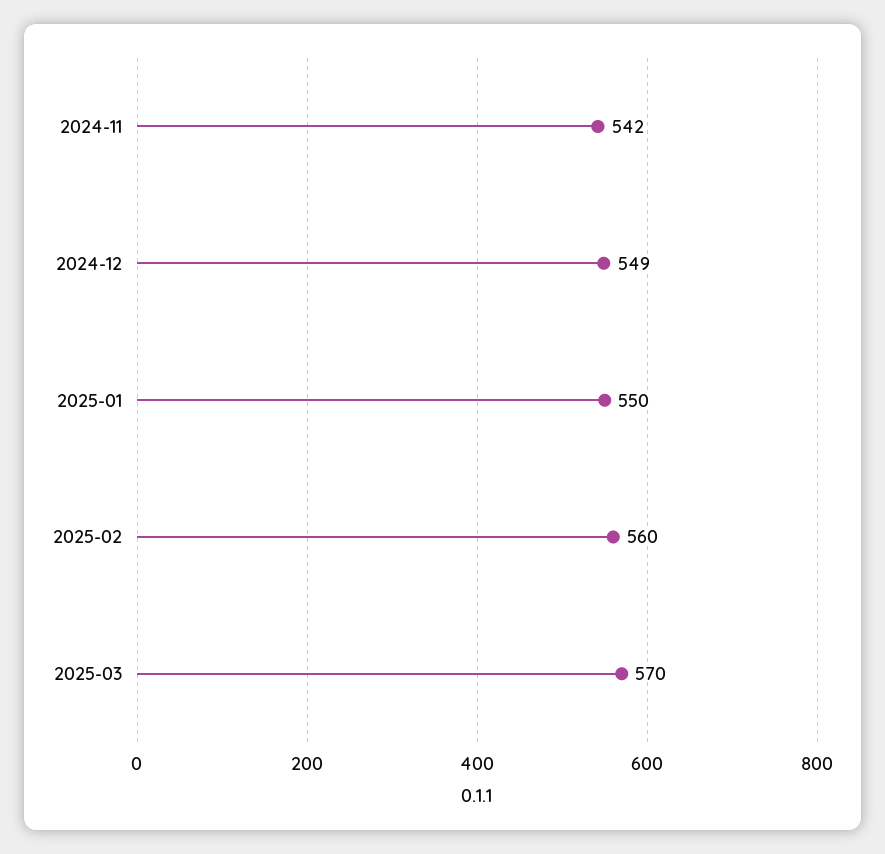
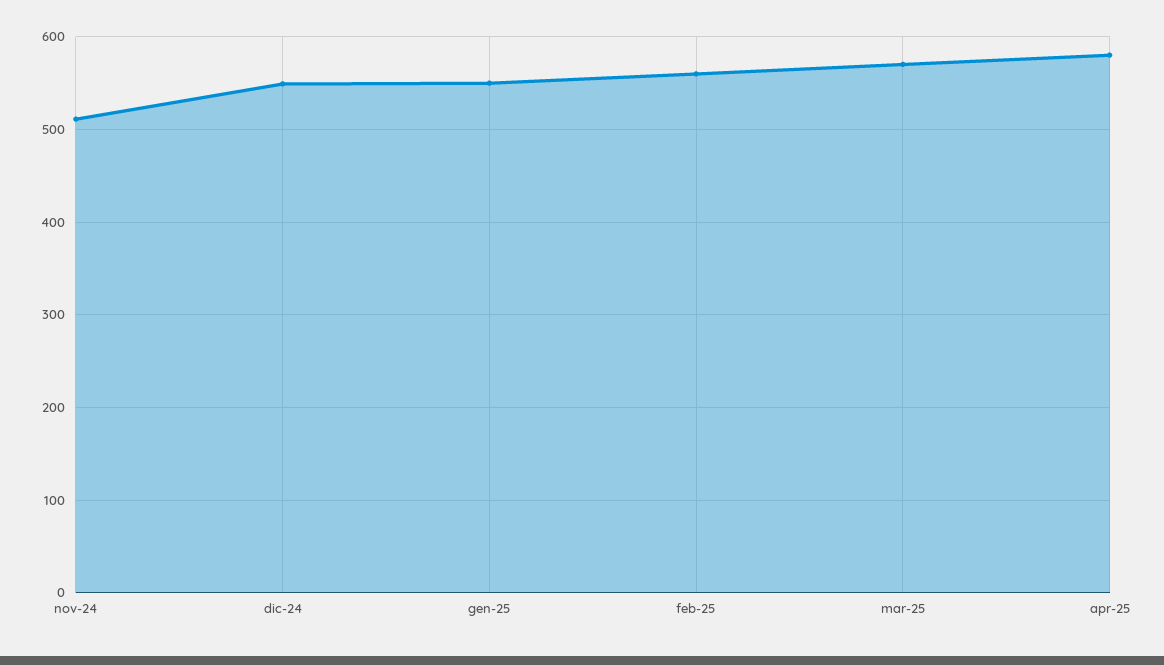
2024-11: 542 -> 510
apr-25: none -> 580

